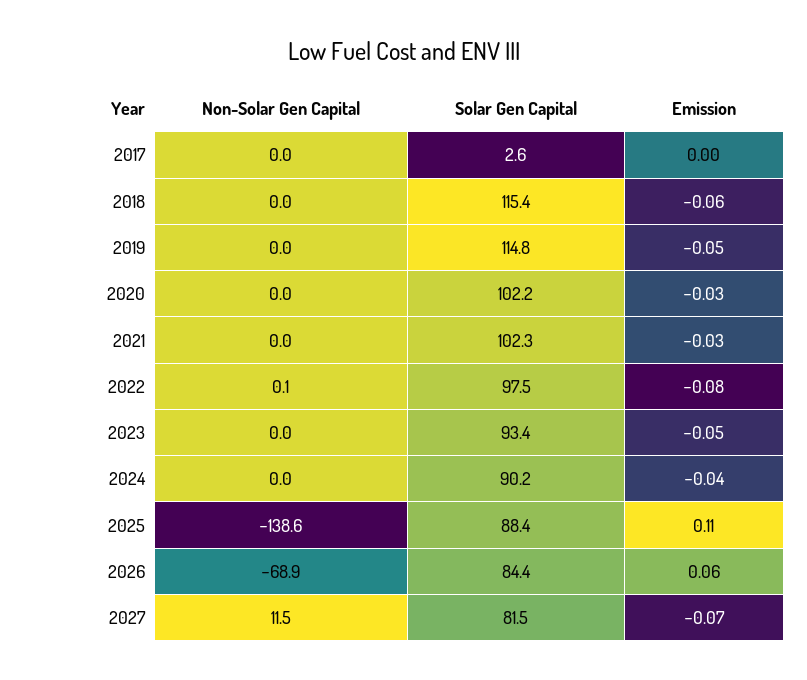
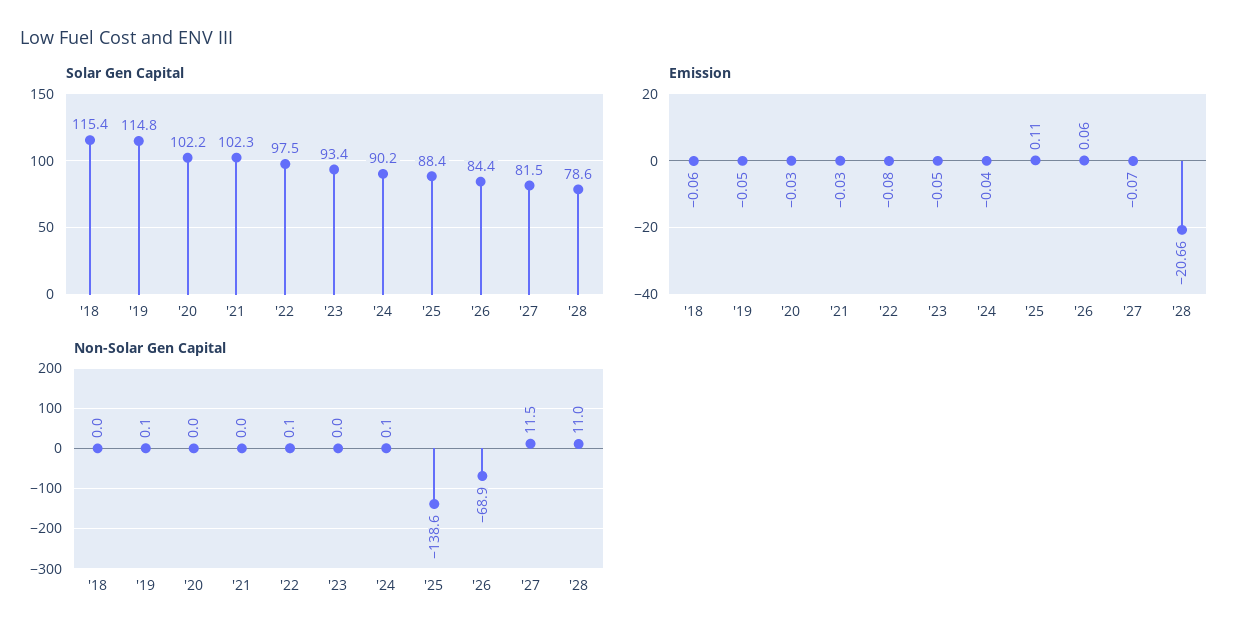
Non-Solar Gen Capital, 2017: 0 -> none
Solar Gen Capital, 2017: 2.6 -> none
Emission, 2017: 0 -> none
Non-Solar Gen Capital, 2019: 0 -> 0.1
Non-Solar Gen Capital, 2024: 0 -> 0.1
Solar Gen Capital, '28: none -> 78.6
Emission, '28: none -> -20.66
Non-Solar Gen Capital, '28: none -> 11

